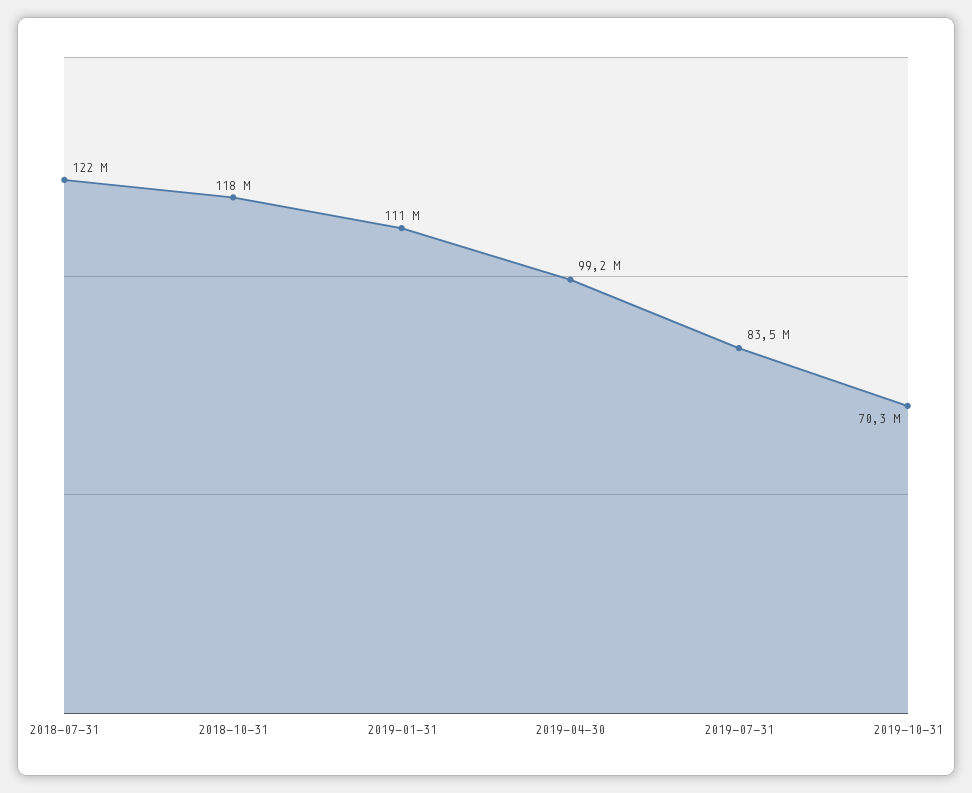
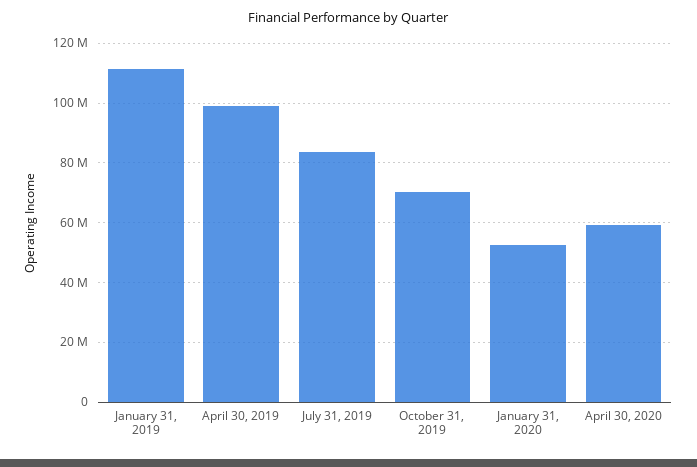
2018-07-31: 122000000 -> none
2018-10-31: 118000000 -> none
January 31, 2020: none -> 52500000
April 30, 2020: none -> 60000000

